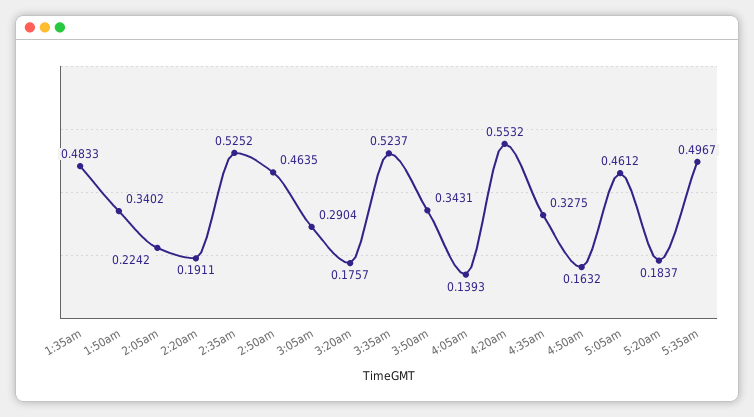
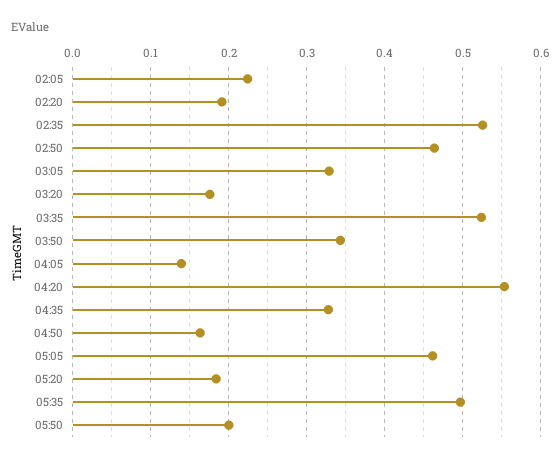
1:35am: 0.4833 -> none
1:50am: 0.3402 -> none
3:05am: 0.2904 -> 0.33
05:50: none -> 0.2

